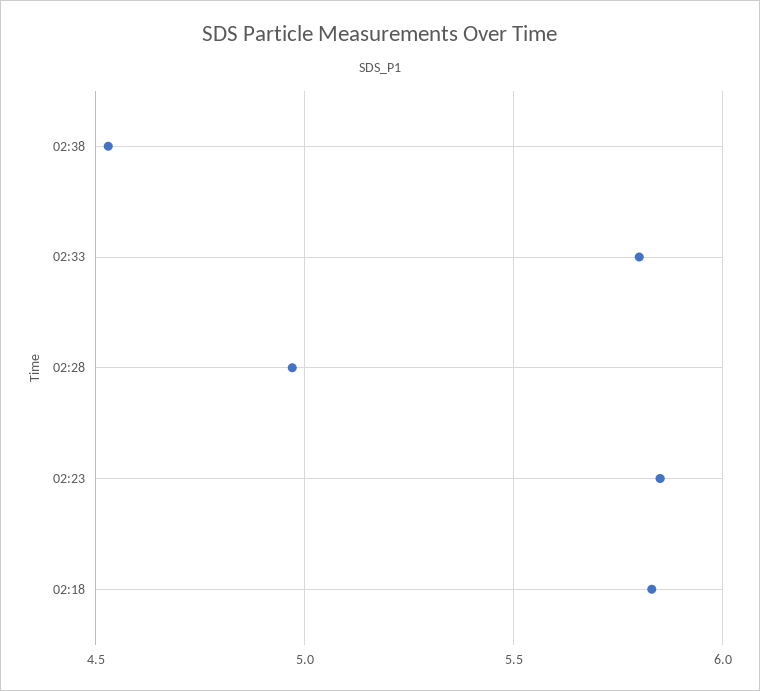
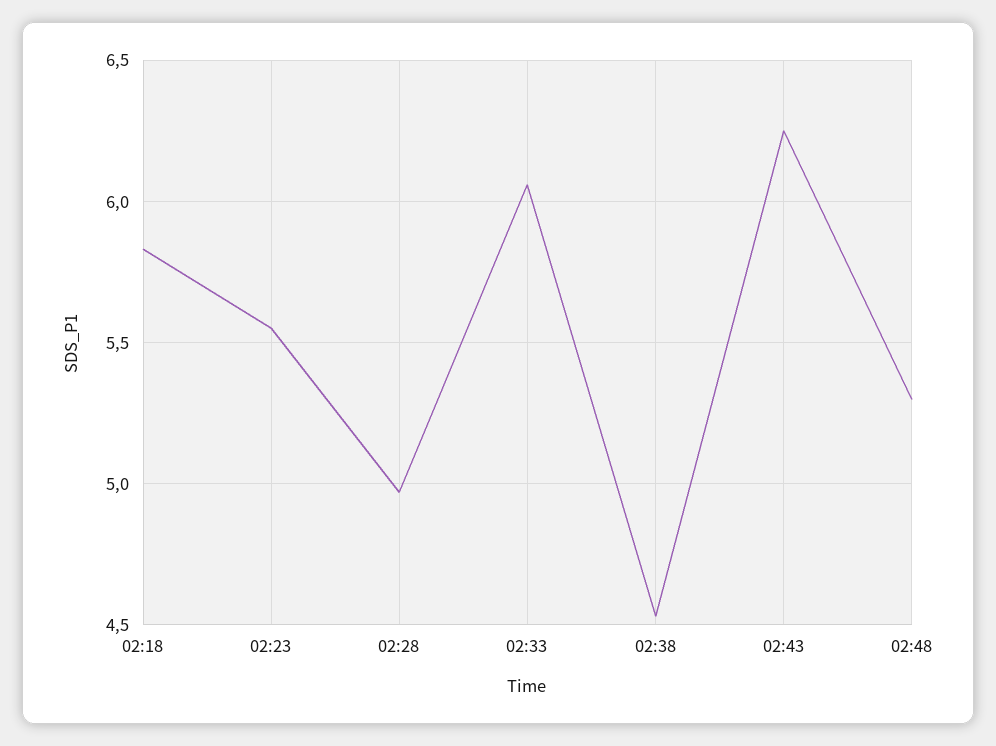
02:33: 5.8 -> 6.05
02:23: 5.85 -> 5.55
02:43: none -> 6.25
02:48: none -> 5.3

